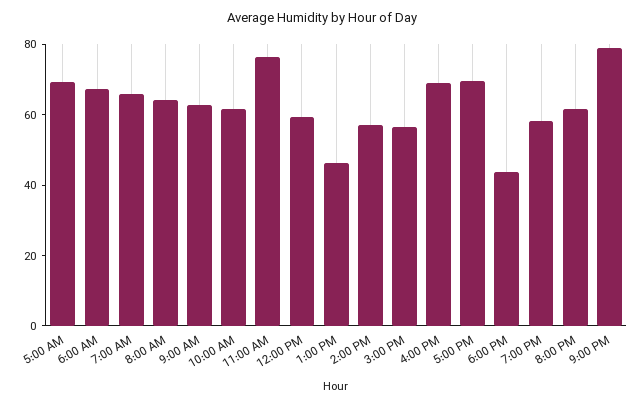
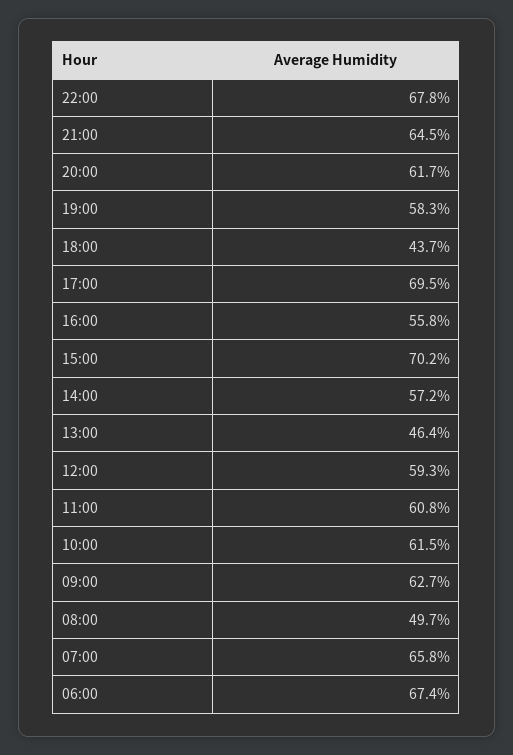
5:00 AM: 70 -> none
8:00 AM: 65 -> 49.7
11:00 AM: 75 -> 60.8
3:00 PM: 55 -> 70.2
4:00 PM: 70 -> 55.8
9:00 PM: 80 -> 64.5
22:00: none -> 67.8

